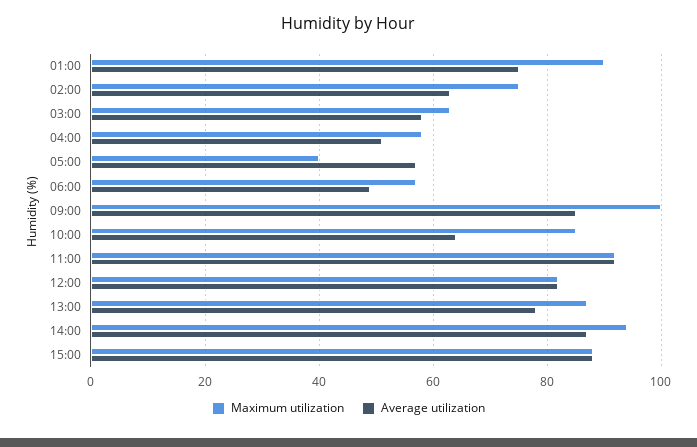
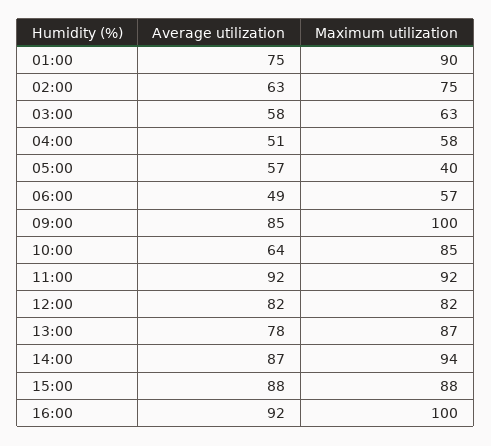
Average utilization, 16:00: none -> 92
Maximum utilization, 16:00: none -> 100

